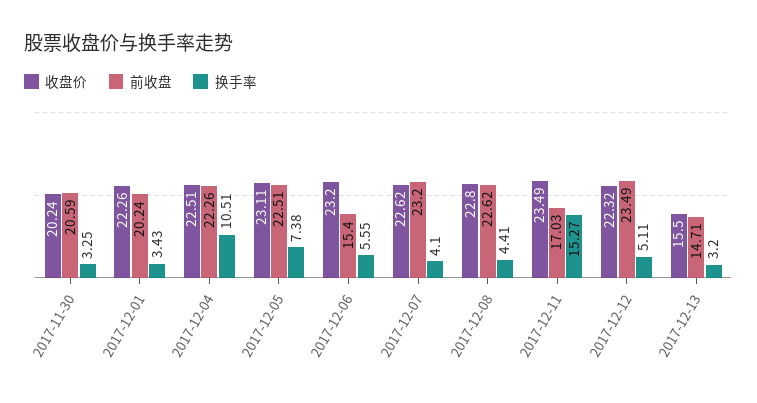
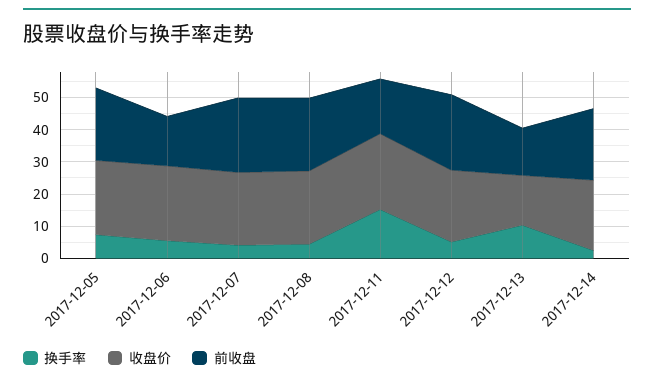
收盘价, 2017-11-30: 20.24 -> none
前收盘, 2017-11-30: 20.59 -> none
换手率, 2017-11-30: 3.25 -> none
收盘价, 2017-12-01: 22.26 -> none
前收盘, 2017-12-01: 20.24 -> none
换手率, 2017-12-01: 3.43 -> none
收盘价, 2017-12-04: 22.51 -> none
前收盘, 2017-12-04: 22.26 -> none
换手率, 2017-12-04: 10.51 -> none
换手率, 2017-12-13: 3.2 -> 10
换手率, 2017-12-14: none -> 2.5
收盘价, 2017-12-14: none -> 22.5
前收盘, 2017-12-14: none -> 22.5

